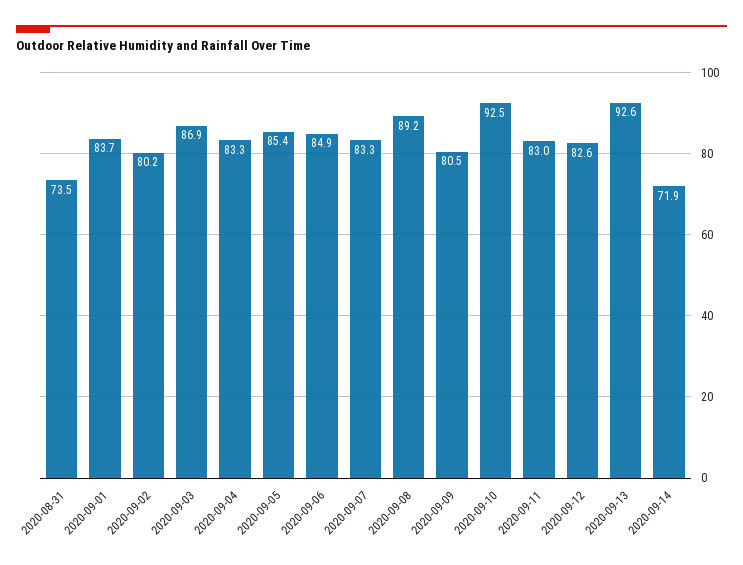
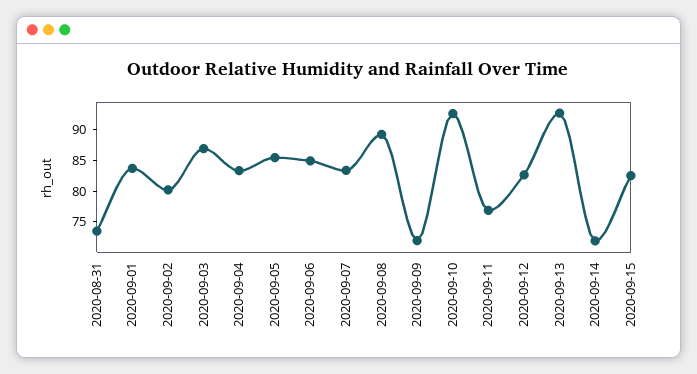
2020-09-09: 80.5 -> 72.5
2020-09-11: 83 -> 77.5
2020-09-15: none -> 82.5

